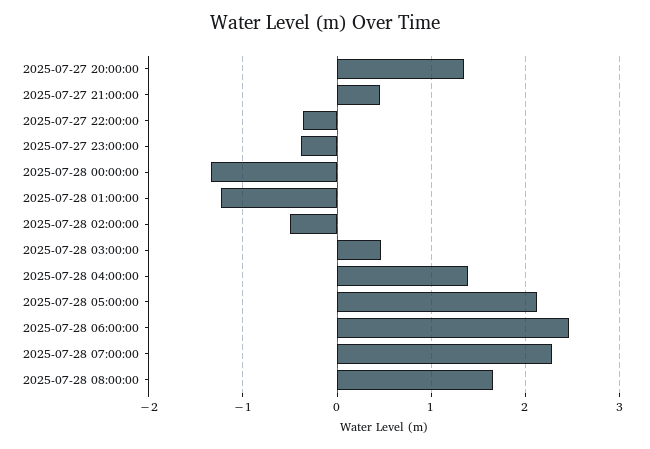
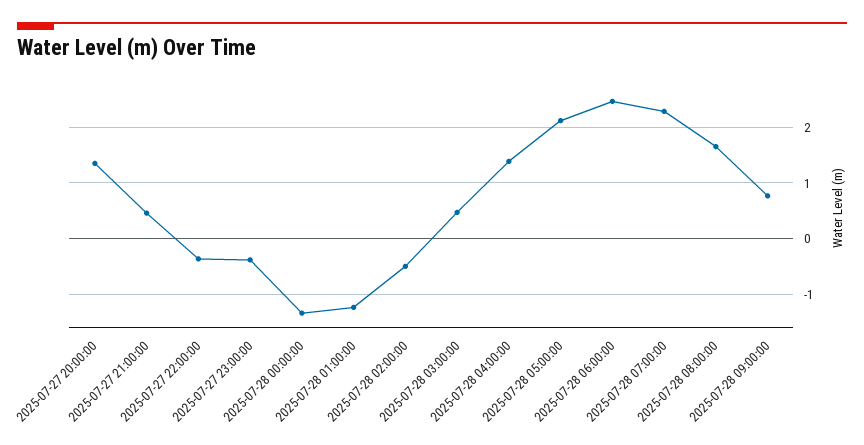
2025-07-28 09:00:00: none -> 0.8

